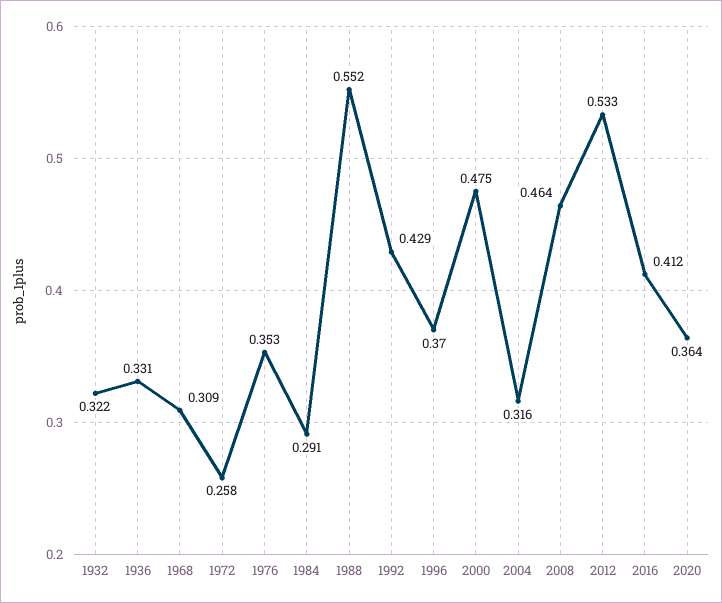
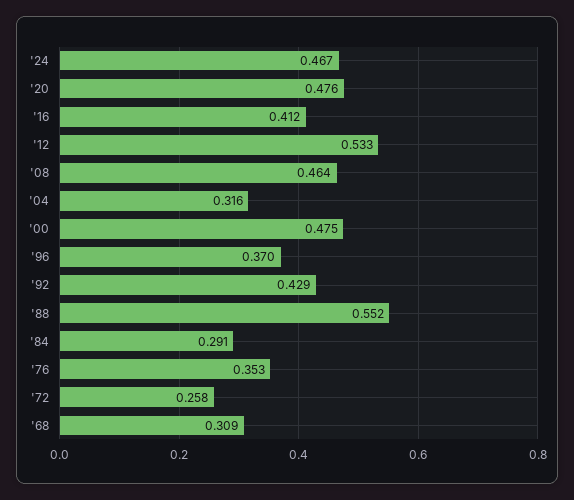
1932: 0.322 -> none
1936: 0.331 -> none
2020: 0.364 -> 0.476
'24: none -> 0.467

